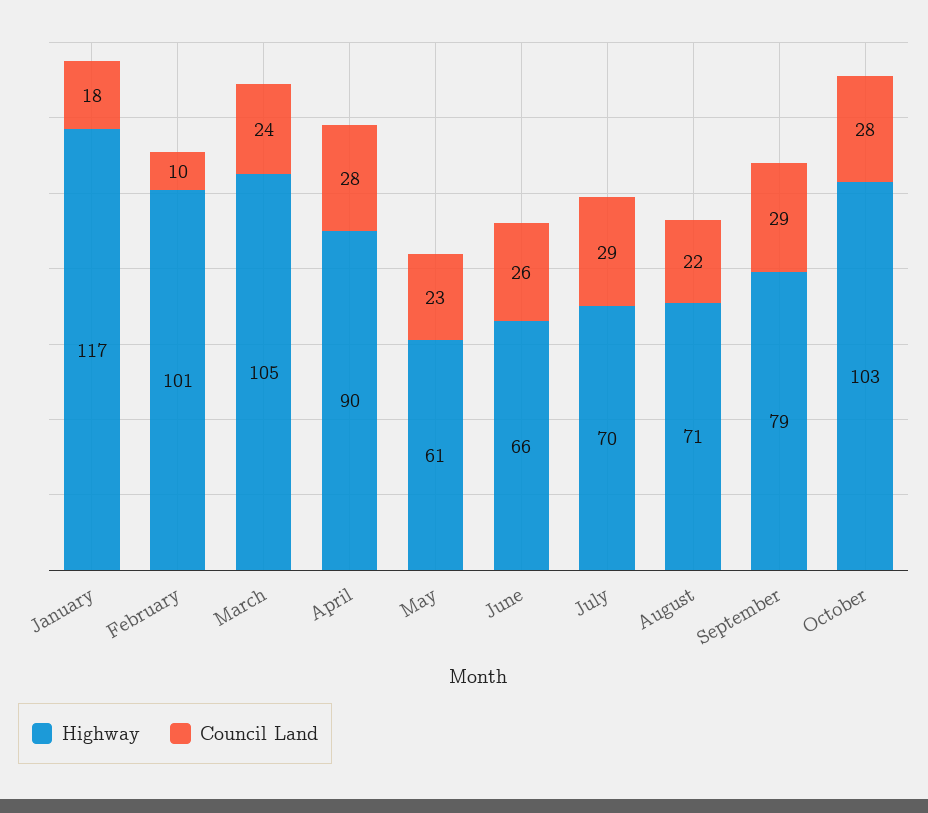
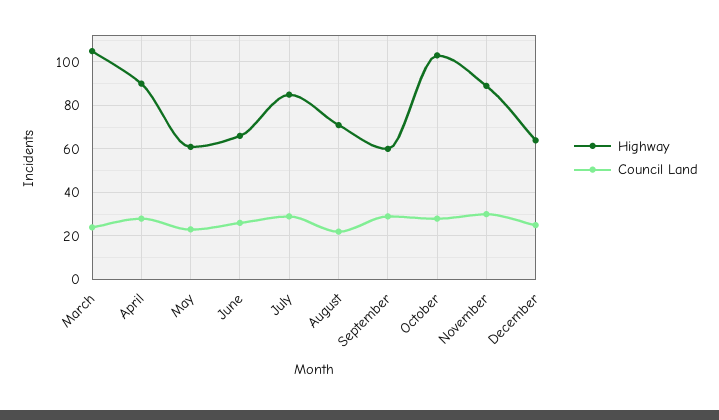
Highway, January: 117 -> none
Council Land, January: 18 -> none
Highway, February: 101 -> none
Council Land, February: 10 -> none
Highway, July: 70 -> 85
Highway, September: 79 -> 60
Highway, November: none -> 90
Council Land, November: none -> 30
Highway, December: none -> 65
Council Land, December: none -> 25

